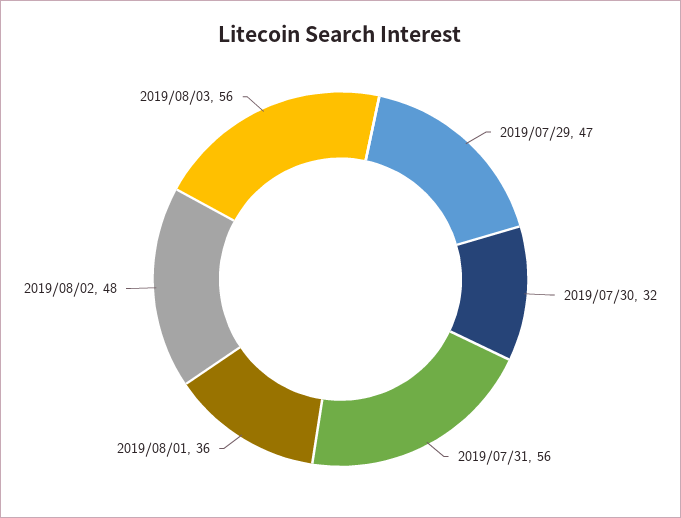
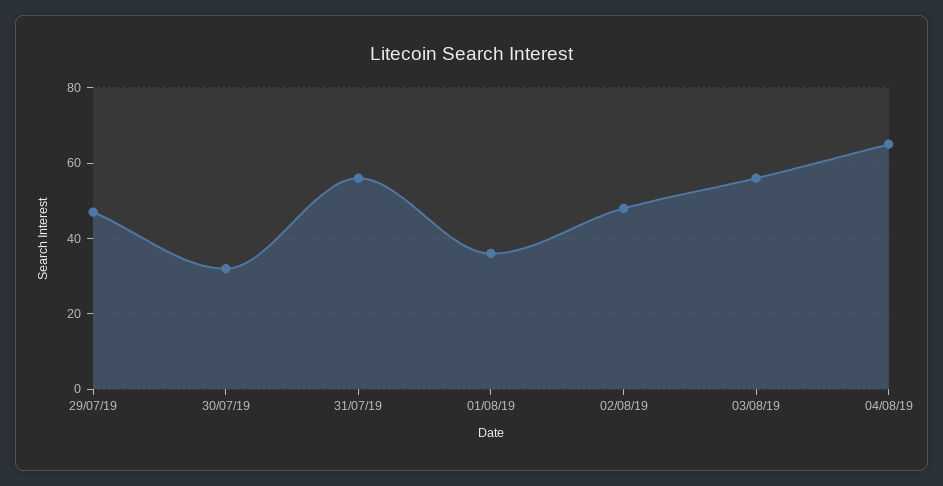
04/08/19: none -> 65

